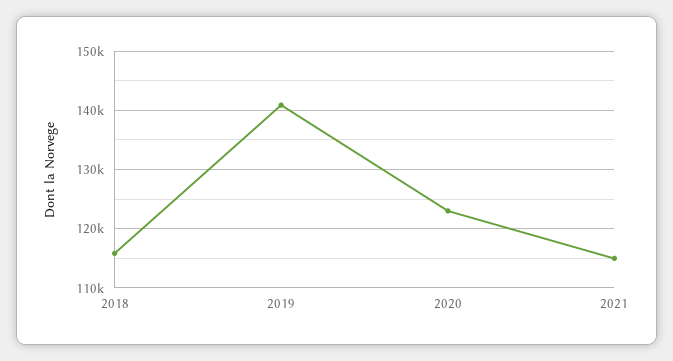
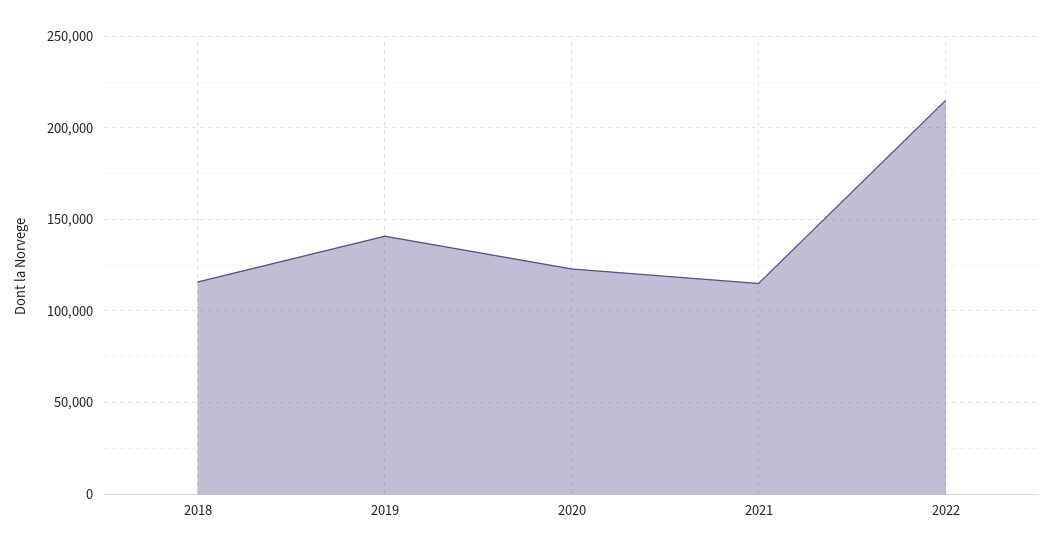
2022: none -> 215000

